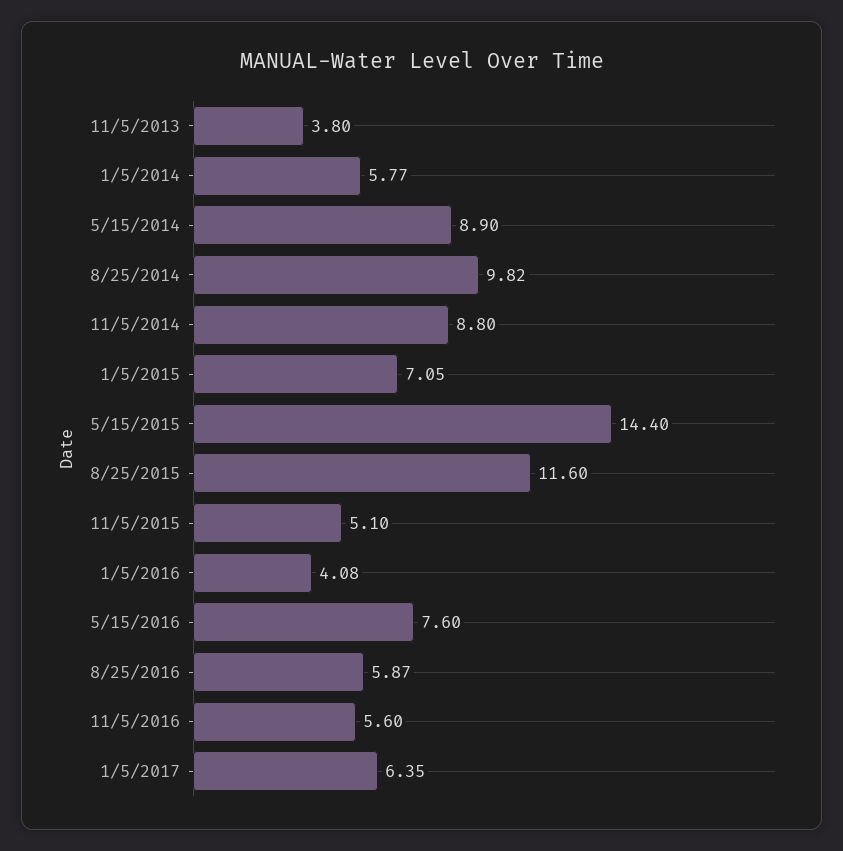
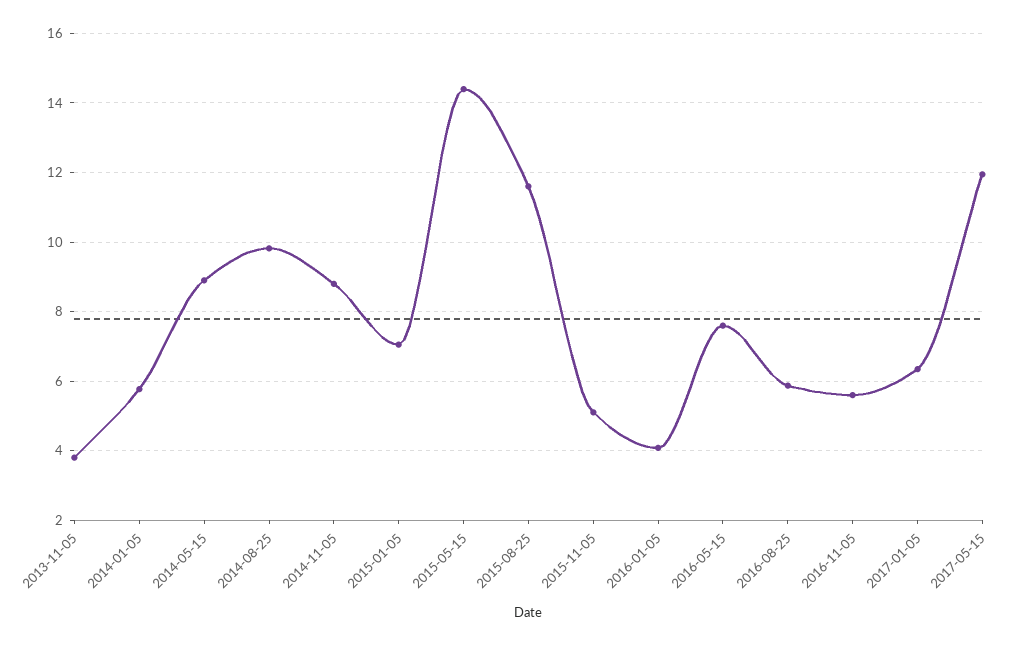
2017-05-15: none -> 12

